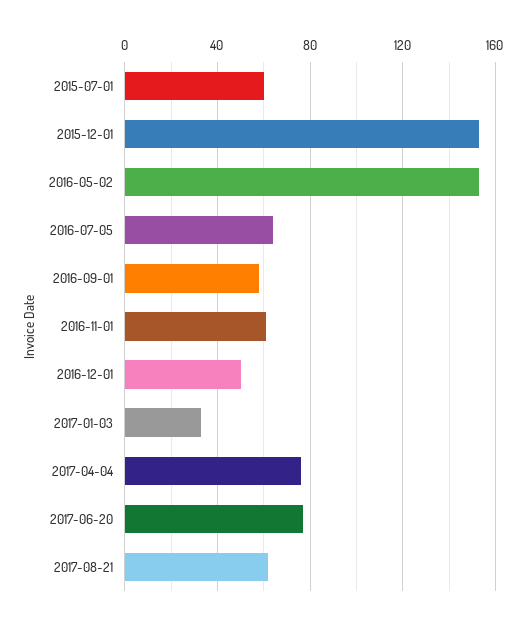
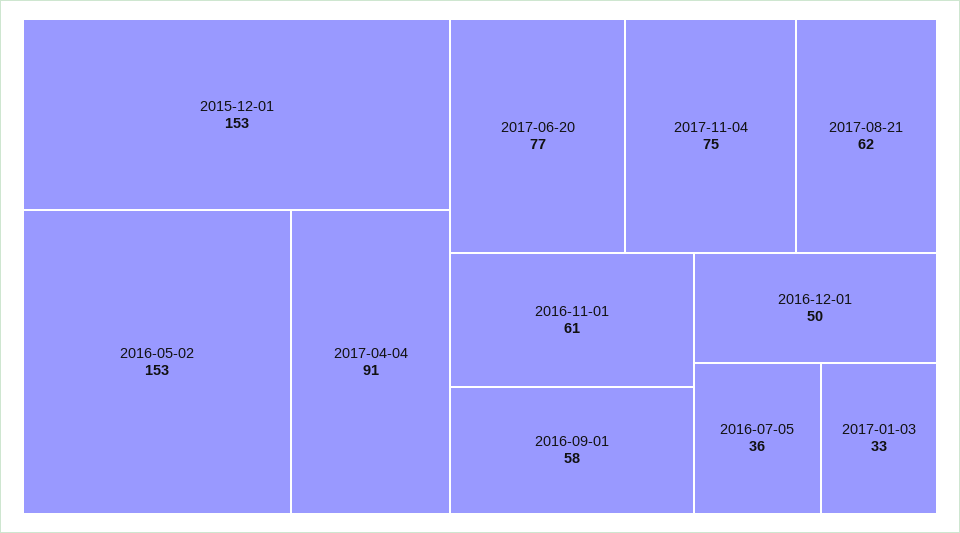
2015-07-01: 60 -> none
2016-07-05: 65 -> 36
2017-04-04: 75 -> 91
2017-11-04: none -> 75

